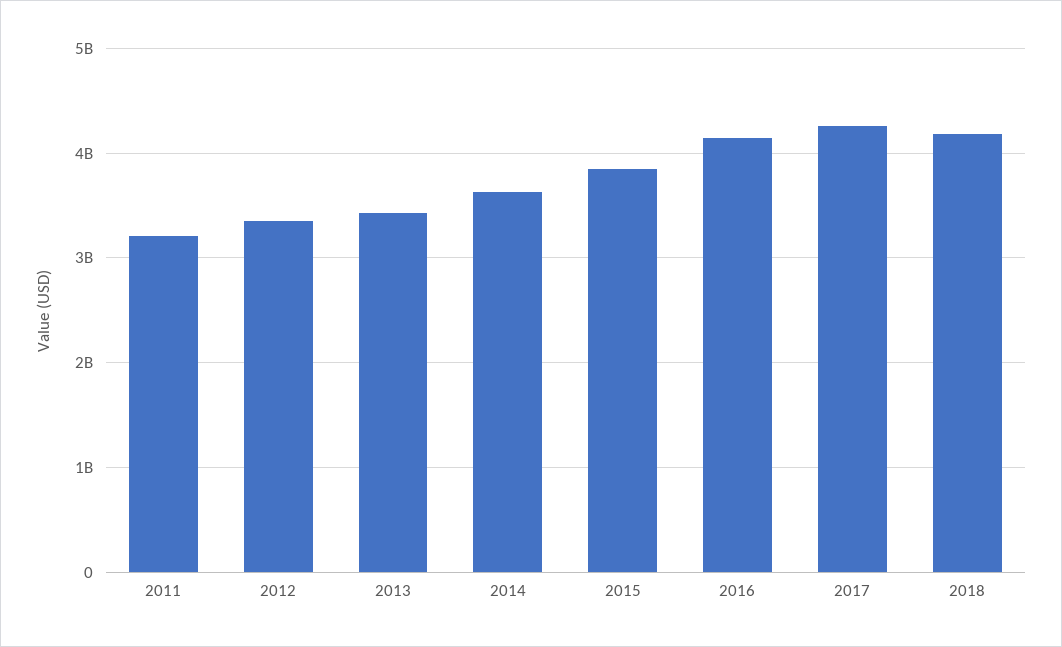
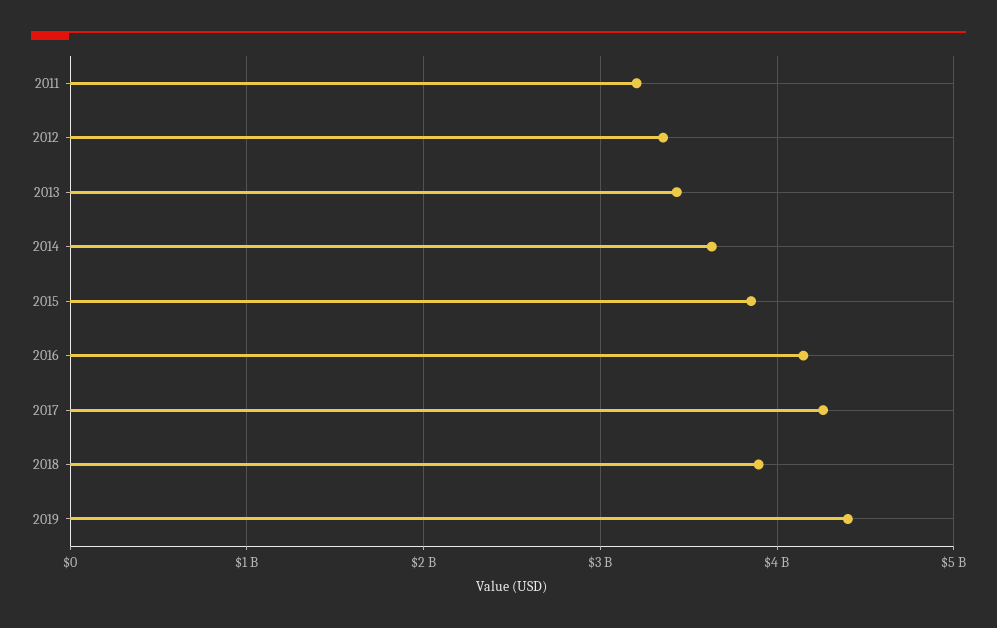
2018: 4200000000 -> 3900000000
2019: none -> 4400000000

